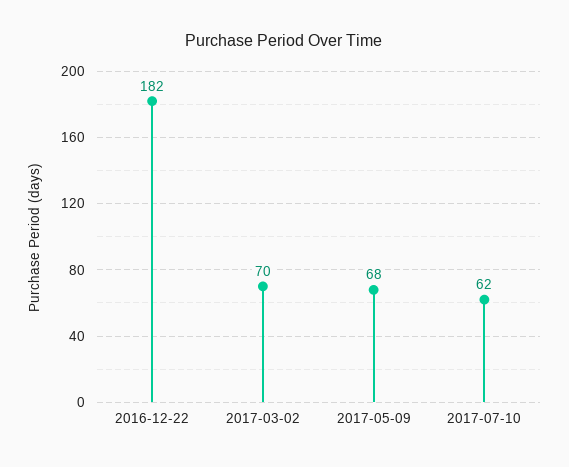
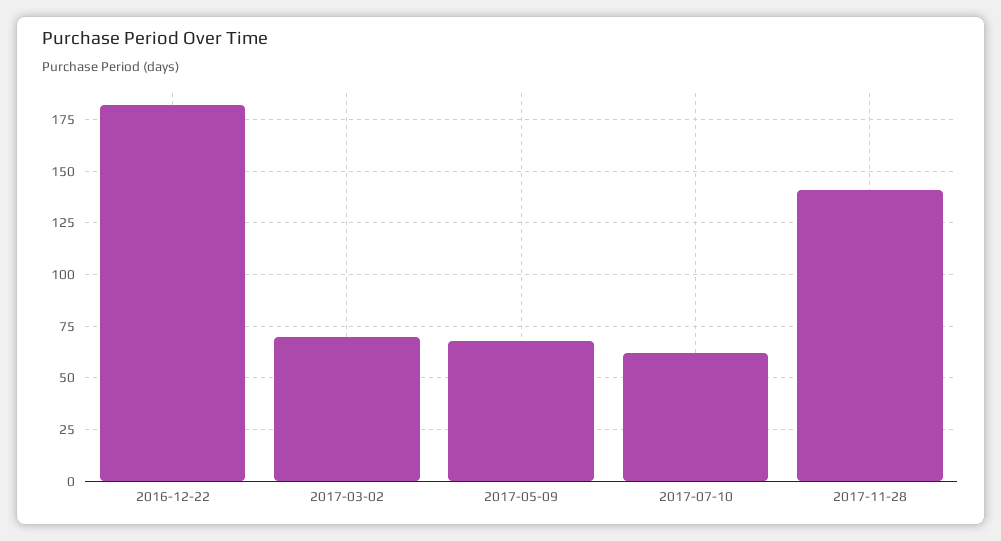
2017-11-28: none -> 140

